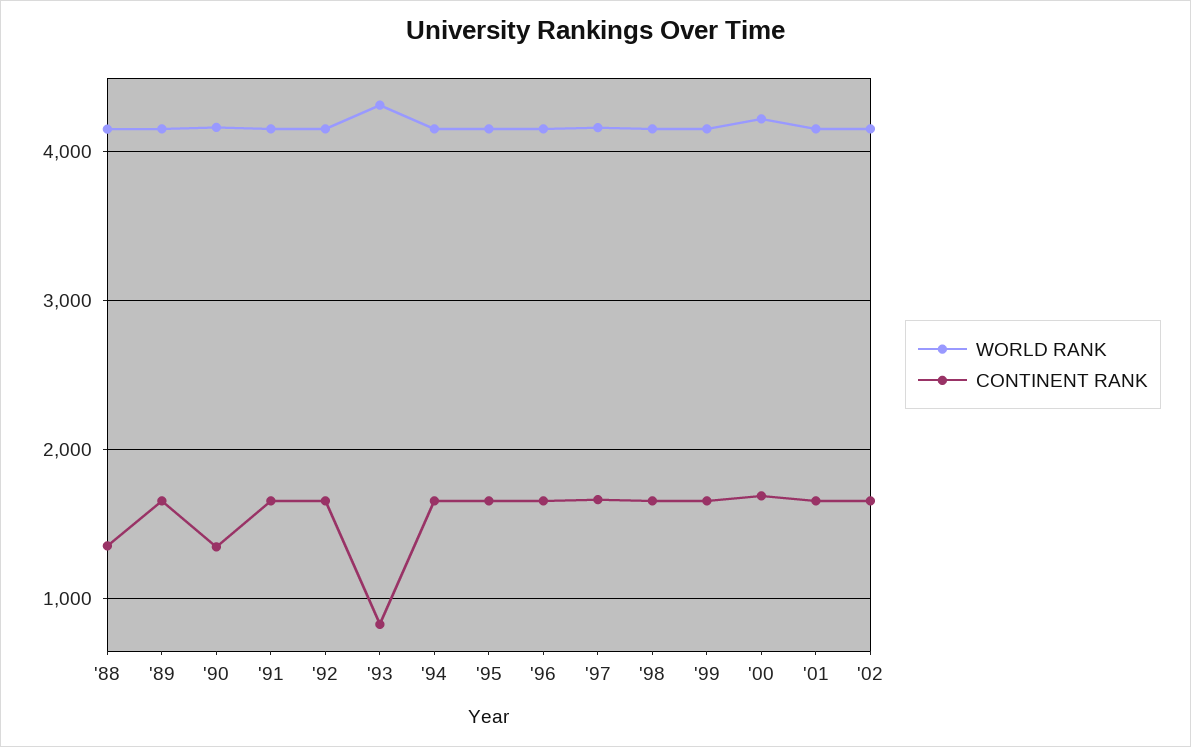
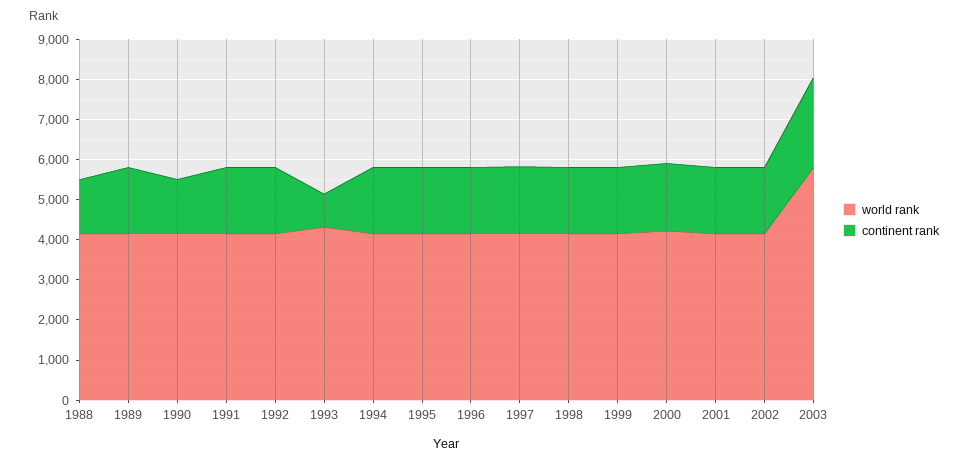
WORLD RANK, 2003: none -> 5800
CONTINENT RANK, 2003: none -> 2200

